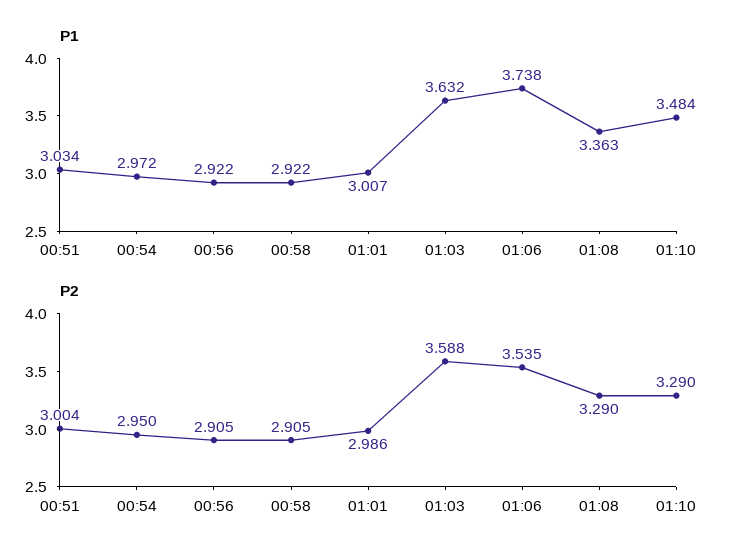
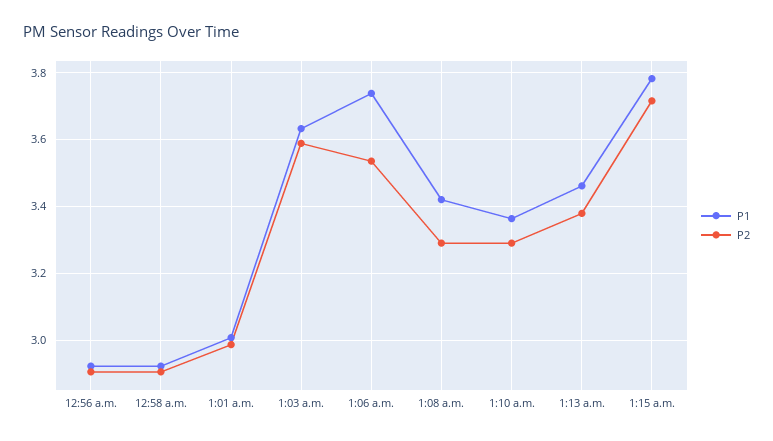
P1, 00:51: 3.034 -> none
P1, 00:54: 2.972 -> none
P1, 01:08: 3.363 -> 3.42
P1, 01:10: 3.484 -> 3.36
P2, 00:51: 3.004 -> none
P2, 00:54: 2.95 -> none
P1, 1:13 a.m.: none -> 3.46
P2, 1:13 a.m.: none -> 3.38
P1, 1:15 a.m.: none -> 3.78
P2, 1:15 a.m.: none -> 3.72

